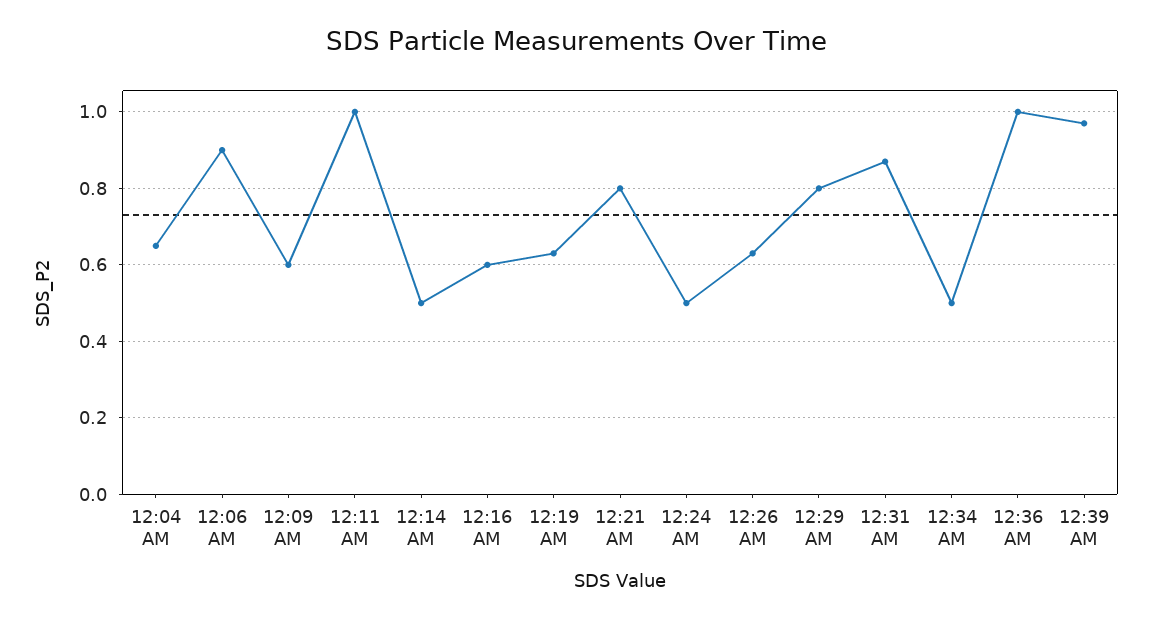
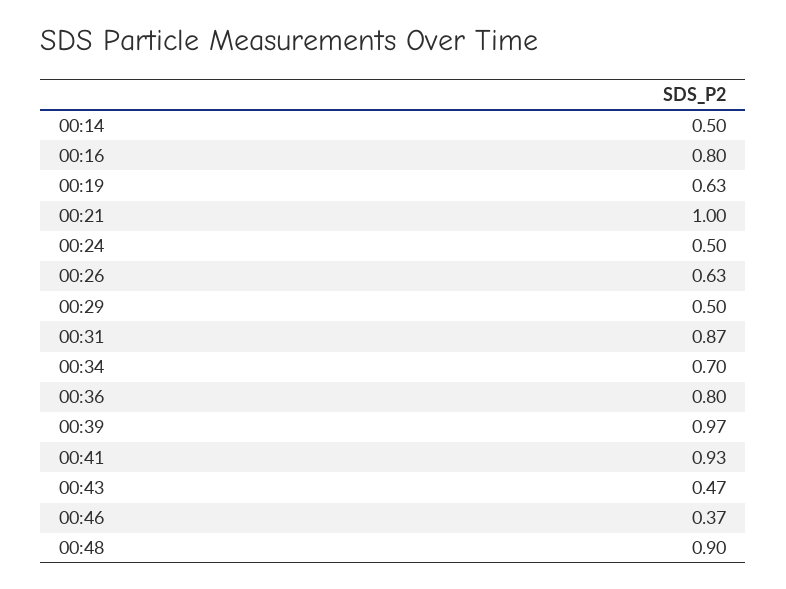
12:04 AM: 0.65 -> none
12:06 AM: 0.9 -> none
12:09 AM: 0.6 -> none
12:11 AM: 1 -> none
12:16 AM: 0.6 -> 0.8
12:21 AM: 0.8 -> 1
12:29 AM: 0.8 -> 0.5
12:34 AM: 0.5 -> 0.7
12:36 AM: 1 -> 0.8
00:41: none -> 0.93
00:43: none -> 0.47
00:46: none -> 0.37
00:48: none -> 0.9

